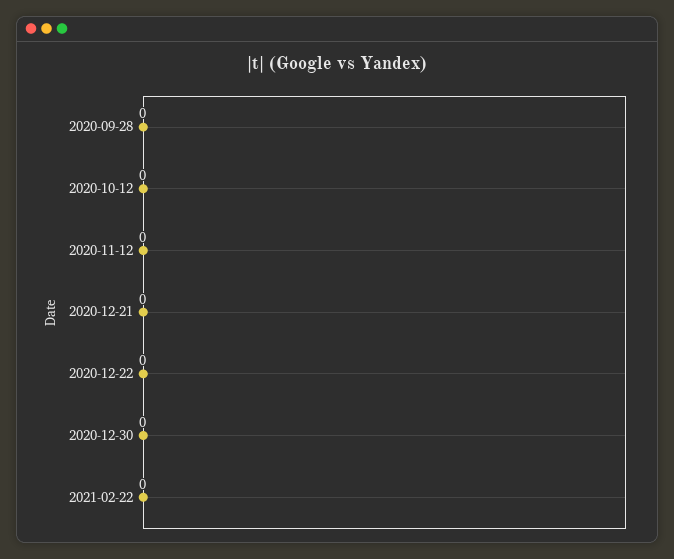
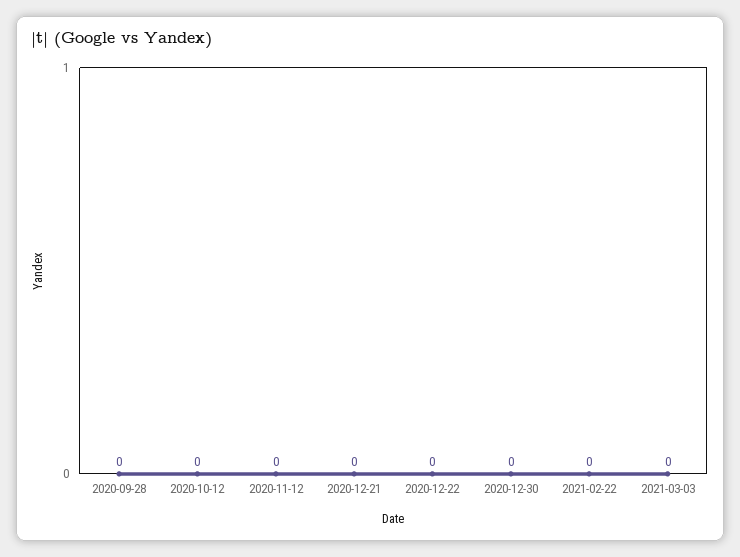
2021-03-03: none -> 0

